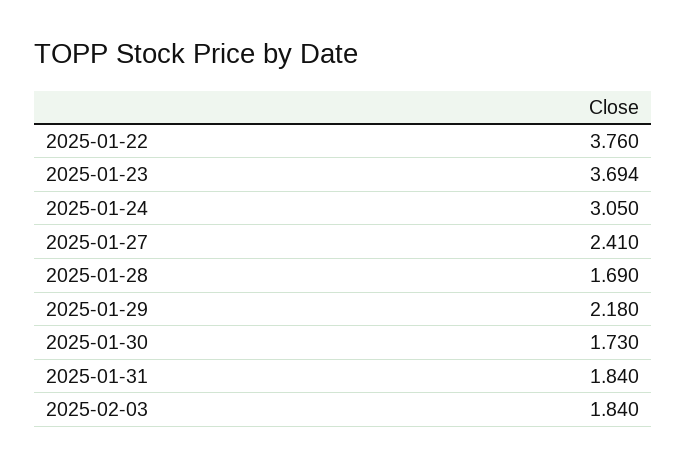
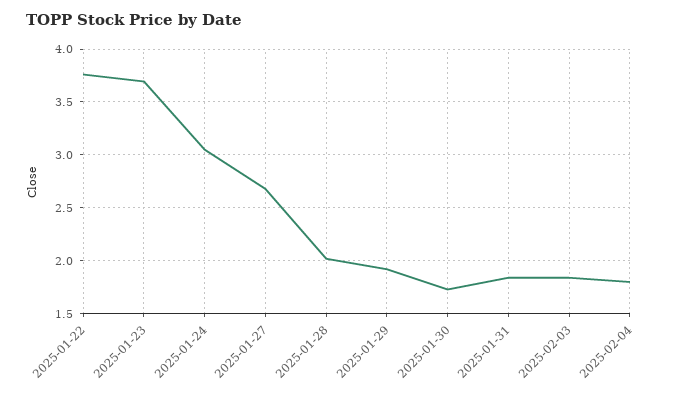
2025-01-27: 2.41 -> 2.7
2025-01-28: 1.69 -> 2
2025-01-29: 2.18 -> 1.9
2025-02-04: none -> 1.8

